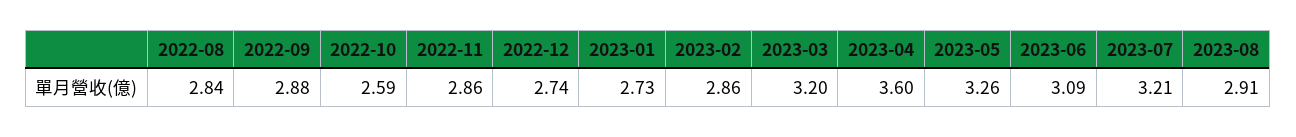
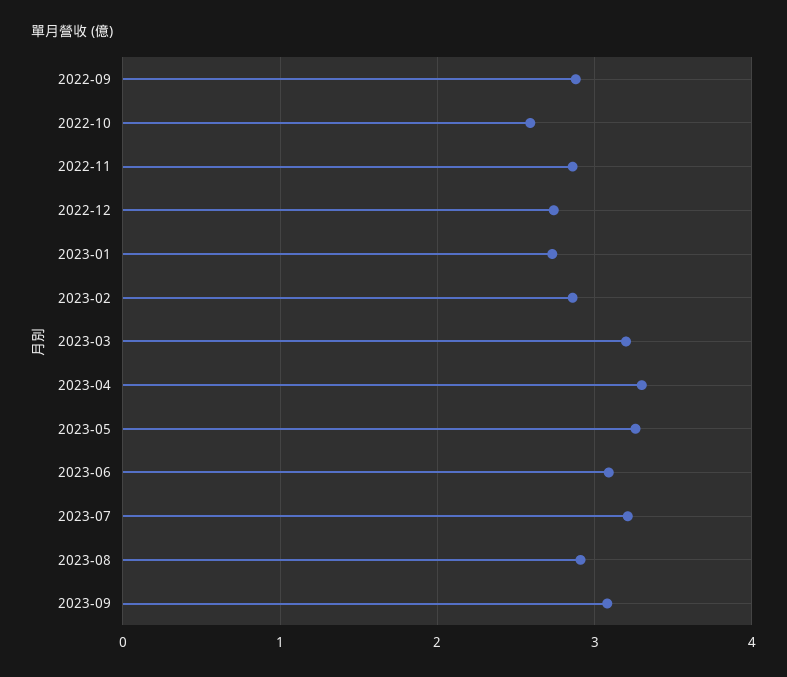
2022-08: 2.84 -> none
2023-04: 3.6 -> 3.3
2023-09: none -> 3.1

